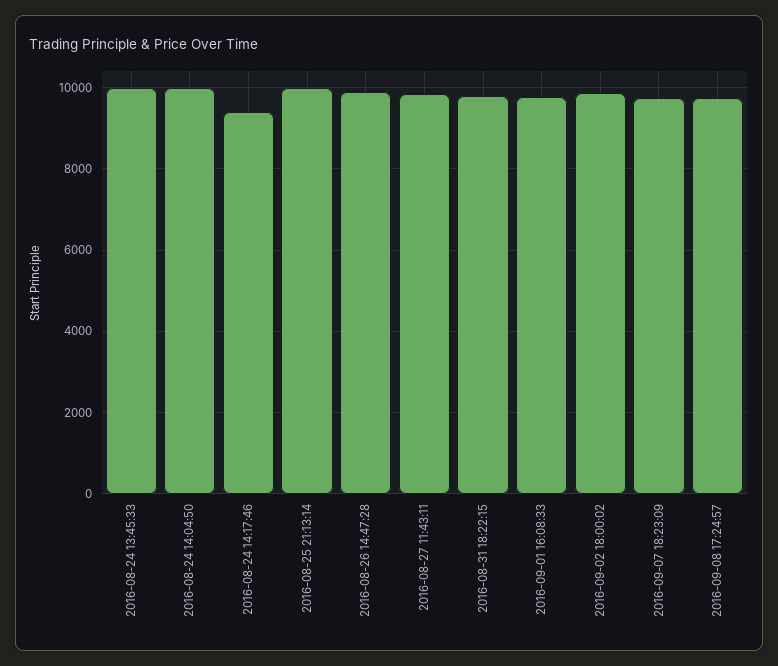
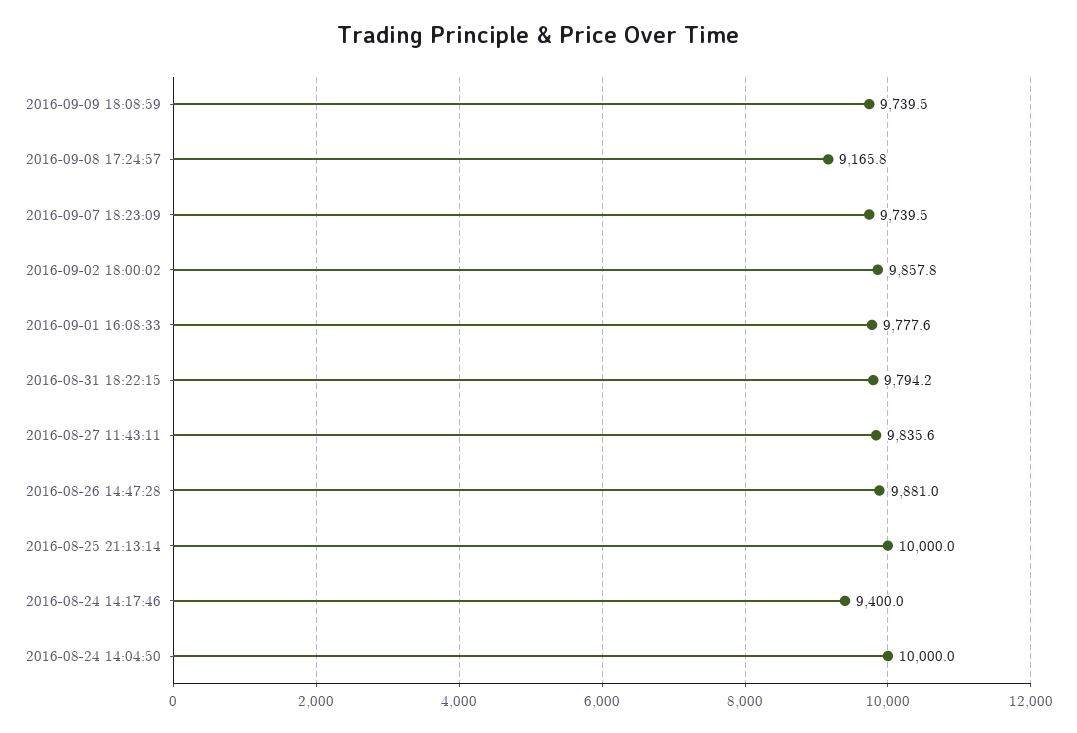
2016-08-24 13:45:33: 10000 -> none
2016-09-08 17:24:57: 9800 -> 9165.8
2016-09-09 18:08:59: none -> 9739.5

